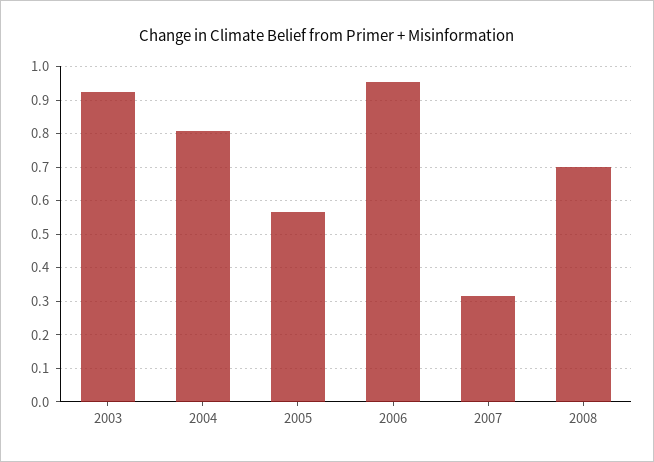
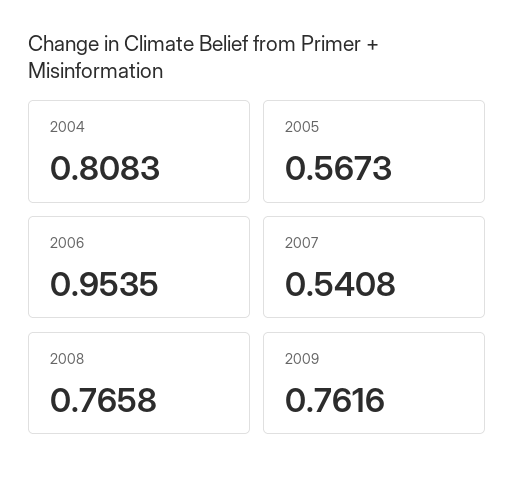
2003: 0.92 -> none
2007: 0.32 -> 0.5408
2008: 0.7 -> 0.7658
2009: none -> 0.7616

